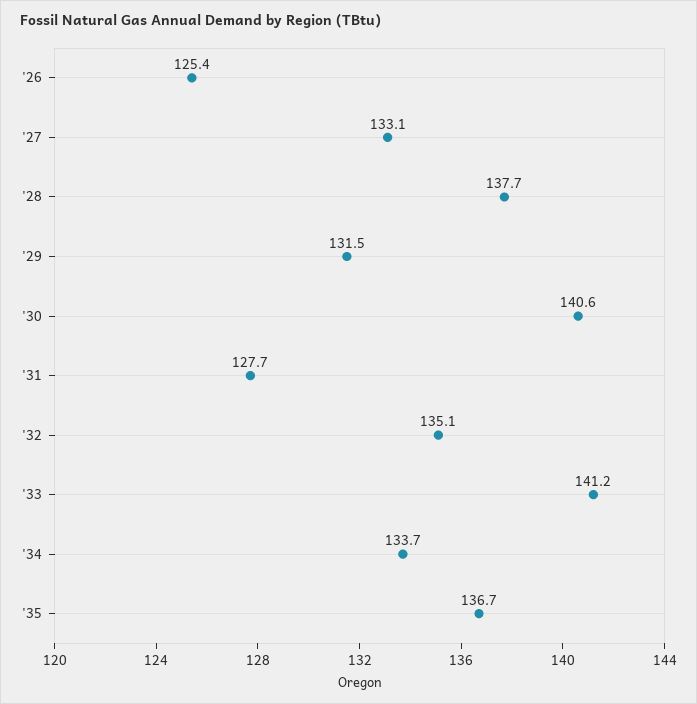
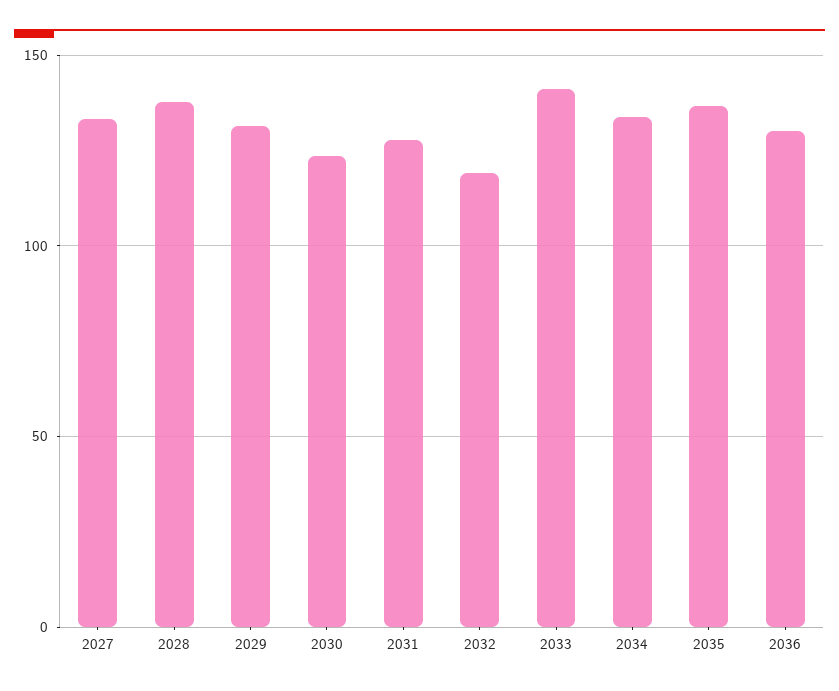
'26: 125.4 -> none
'30: 140.6 -> 125
'32: 135.1 -> 120
2036: none -> 130

